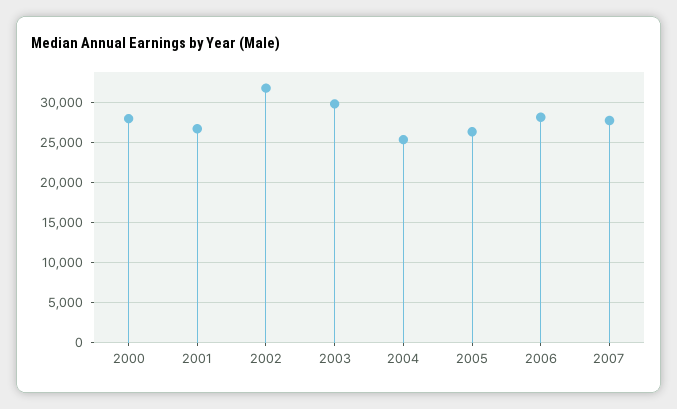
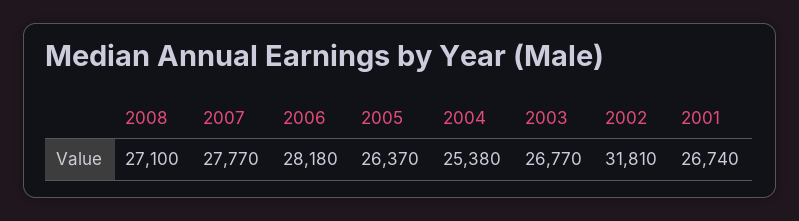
2000: 28000 -> none
2003: 30000 -> 26770
2008: none -> 27100

